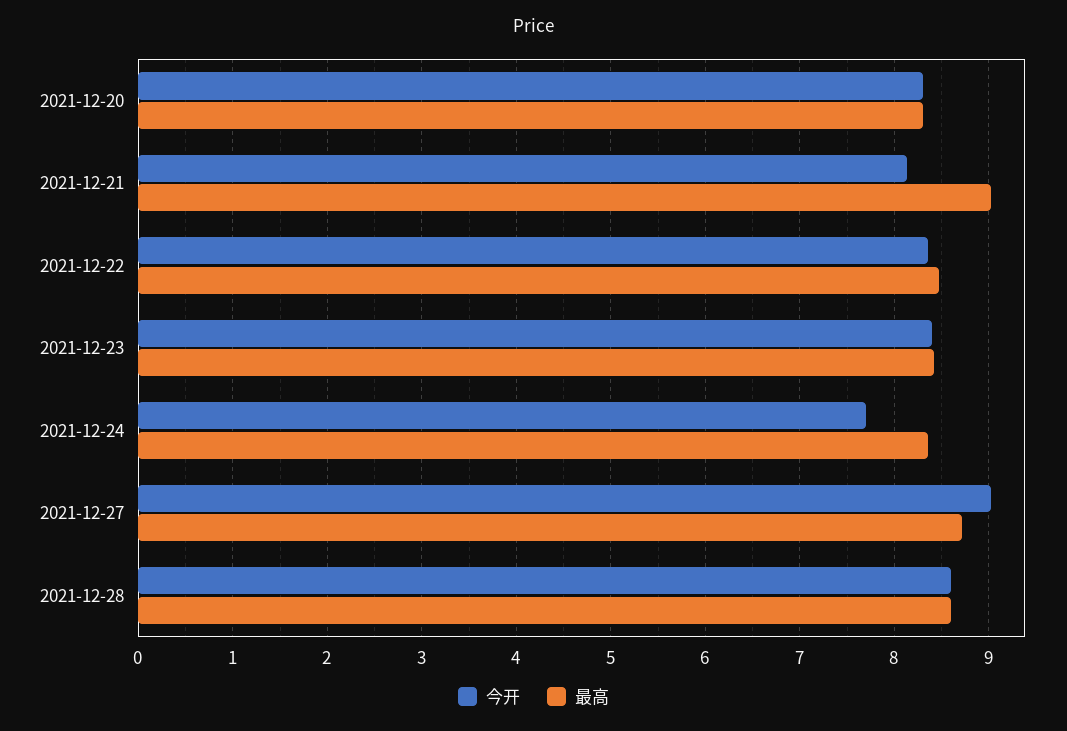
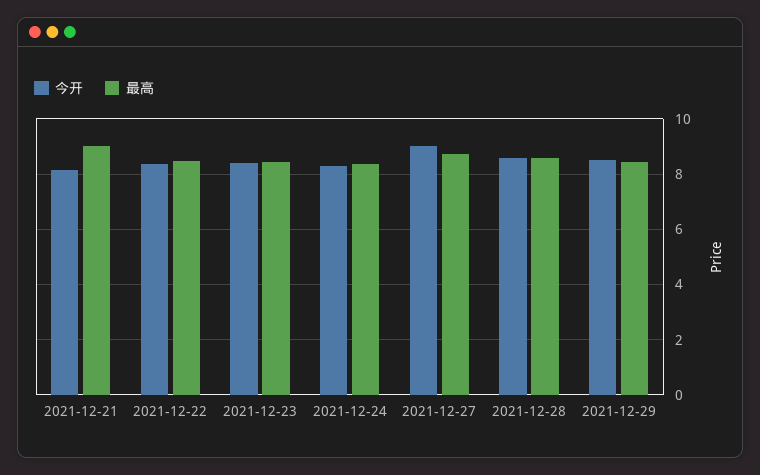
今开, 2021-12-20: 8.3 -> none
最高, 2021-12-20: 8.3 -> none
今开, 2021-12-24: 7.7 -> 8.25
今开, 2021-12-29: none -> 8.5
最高, 2021-12-29: none -> 8.5

